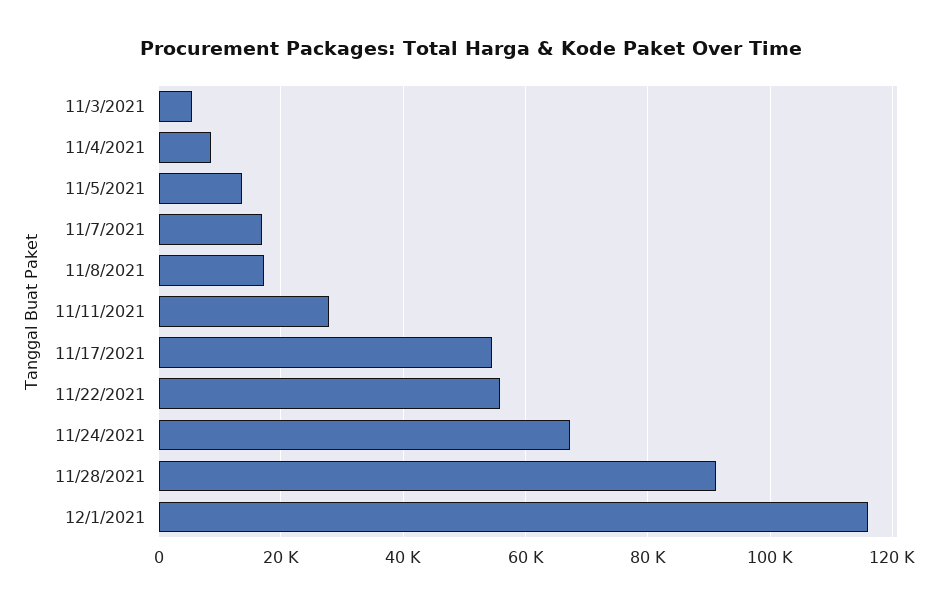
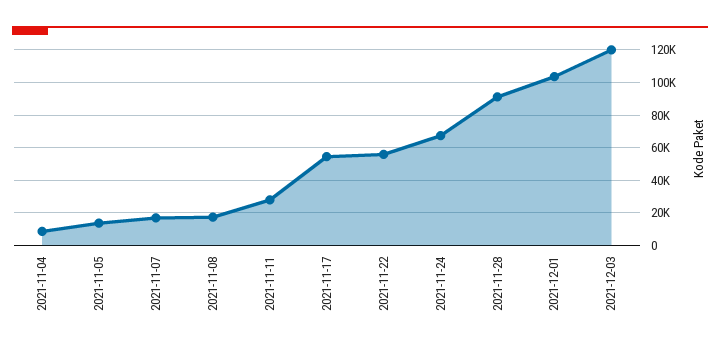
11/3/2021: 6000 -> none
12/1/2021: 116000 -> 105000
2021-12-03: none -> 120000

